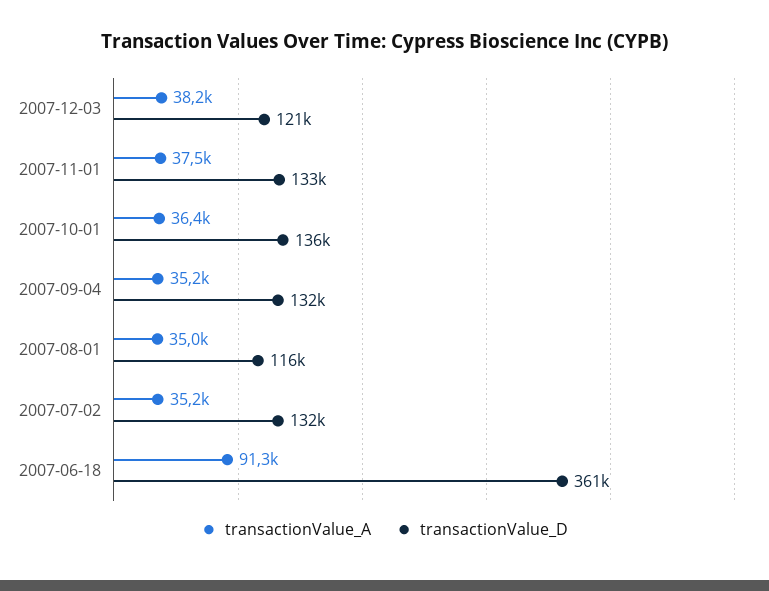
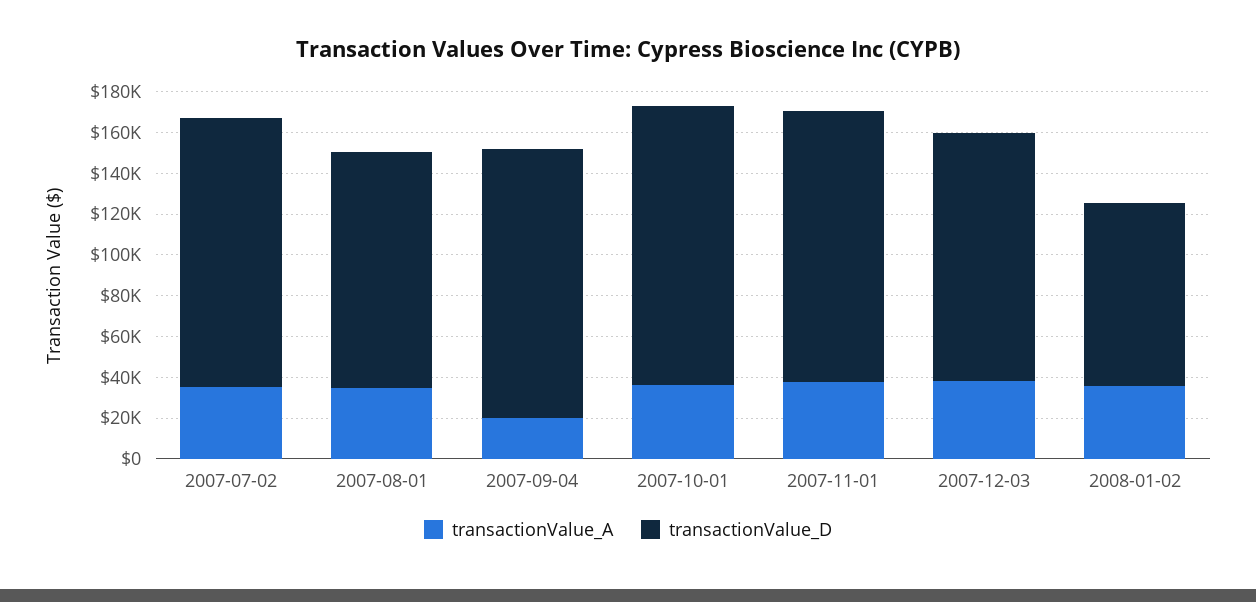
transactionValue_A, 2007-09-04: 35200 -> 20000
transactionValue_A, 2007-06-18: 91300 -> none
transactionValue_D, 2007-06-18: 361000 -> none
transactionValue_A, 2008-01-02: none -> 35000
transactionValue_D, 2008-01-02: none -> 90000

